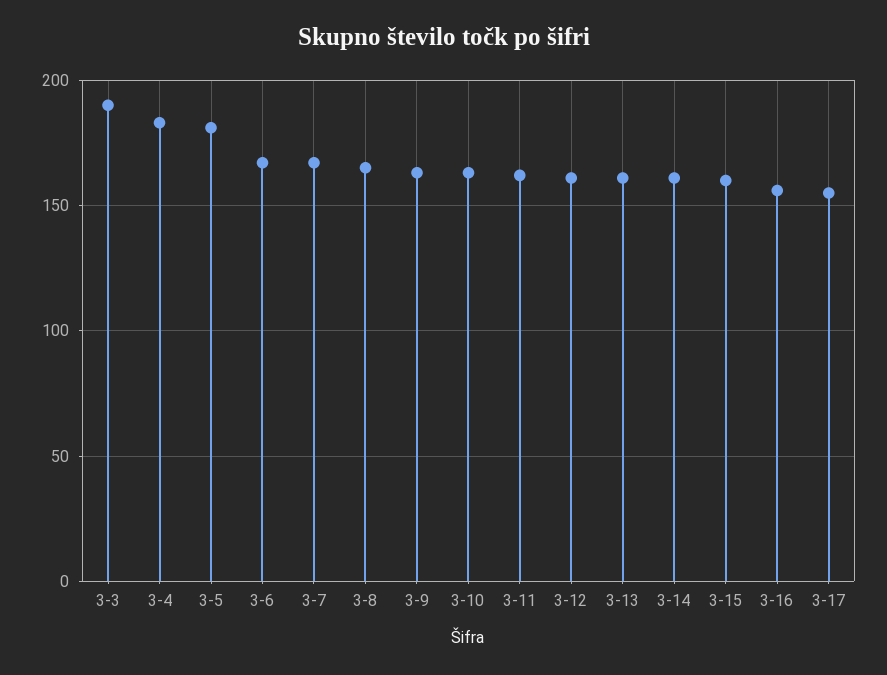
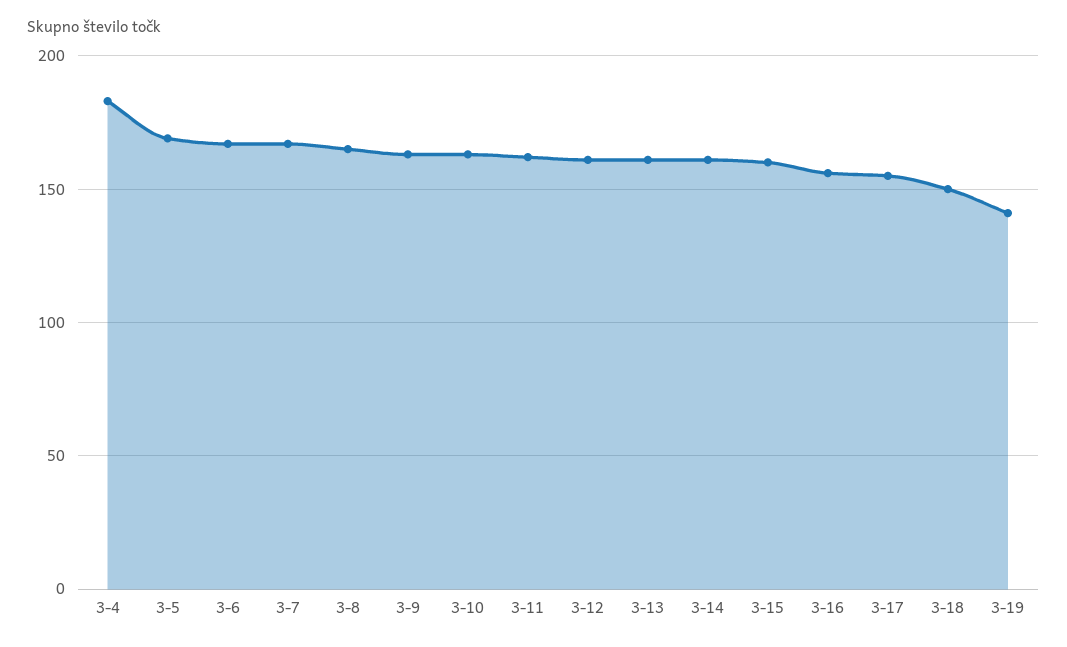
3-3: 190 -> none
3-5: 180 -> 170
3-18: none -> 150
3-19: none -> 140

